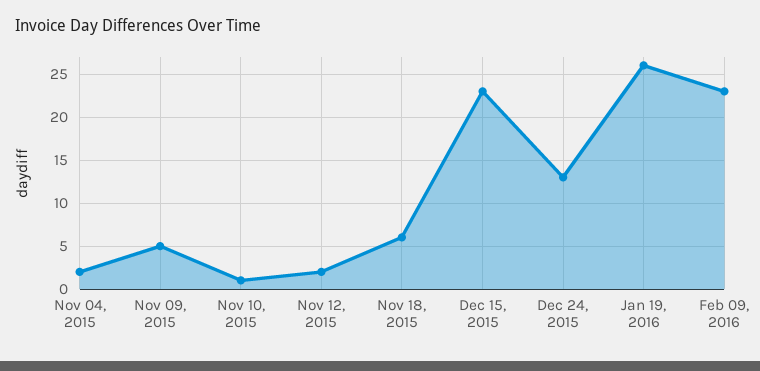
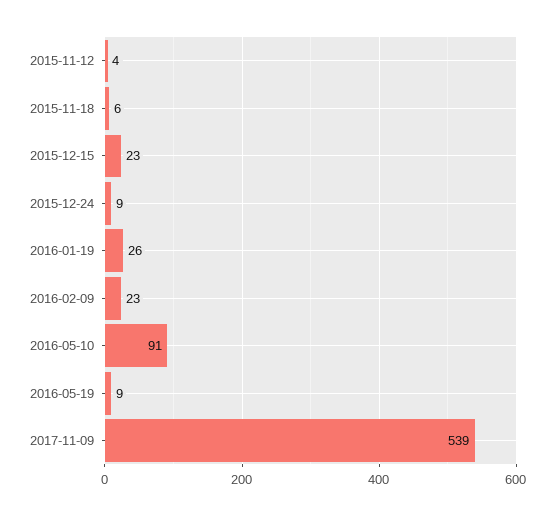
Nov 04, 2015: 2 -> none
Nov 09, 2015: 5 -> none
Nov 10, 2015: 1 -> none
Nov 12, 2015: 2 -> 4
Dec 24, 2015: 13 -> 9
2016-05-10: none -> 91
2016-05-19: none -> 9
2017-11-09: none -> 539

